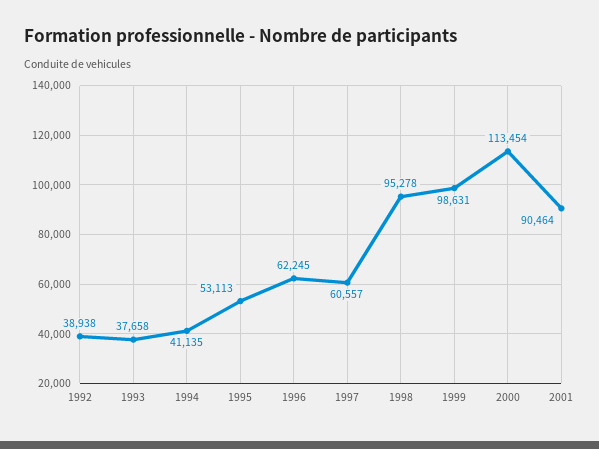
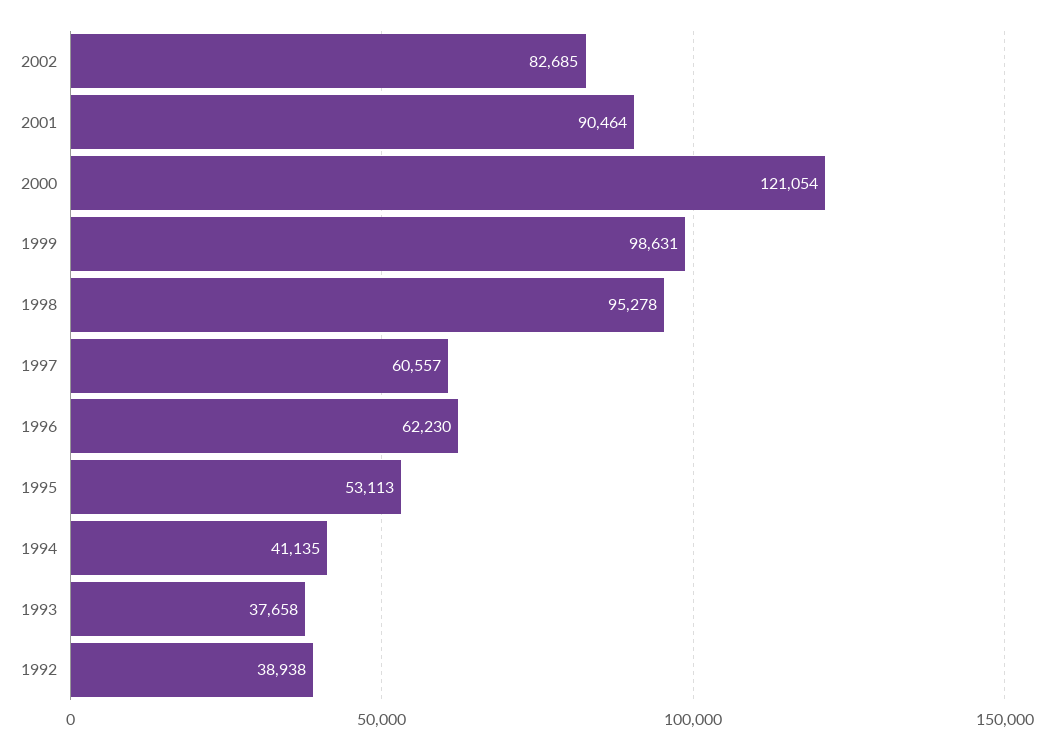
1996: 62245 -> 62230
2000: 113454 -> 121054
2002: none -> 82685

